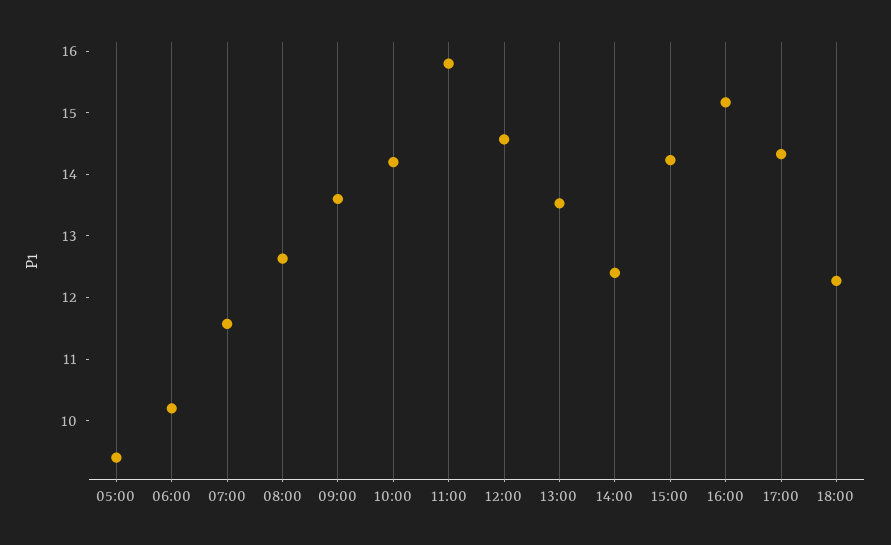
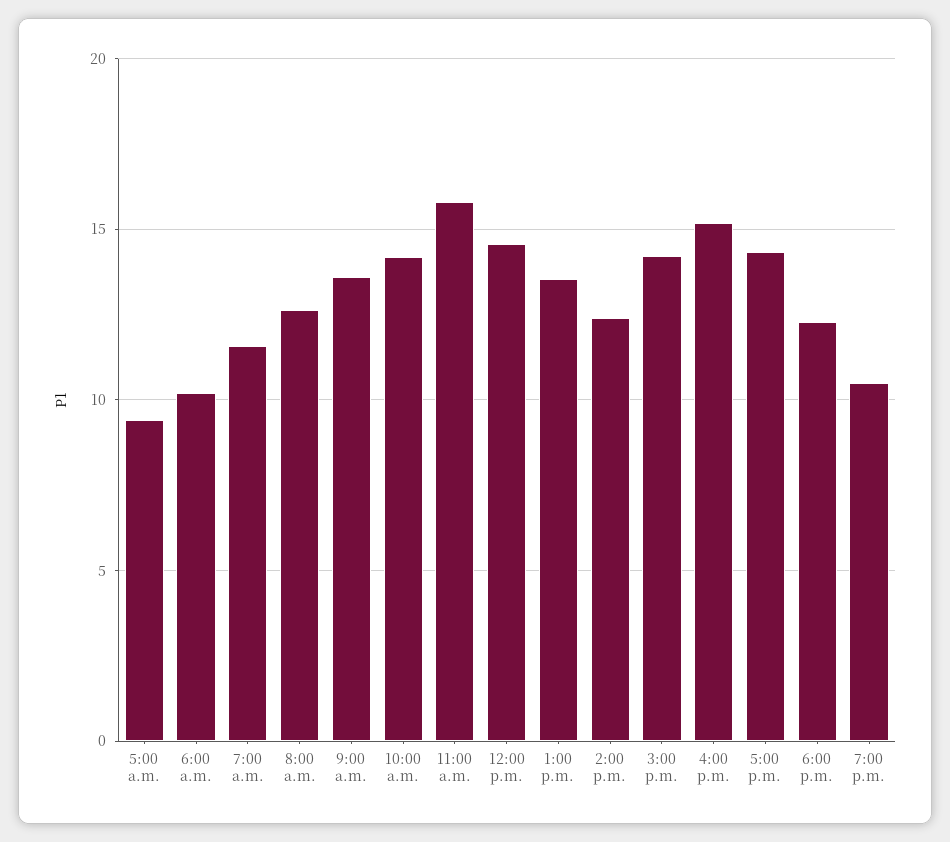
7:00 p.m.: none -> 10.5

